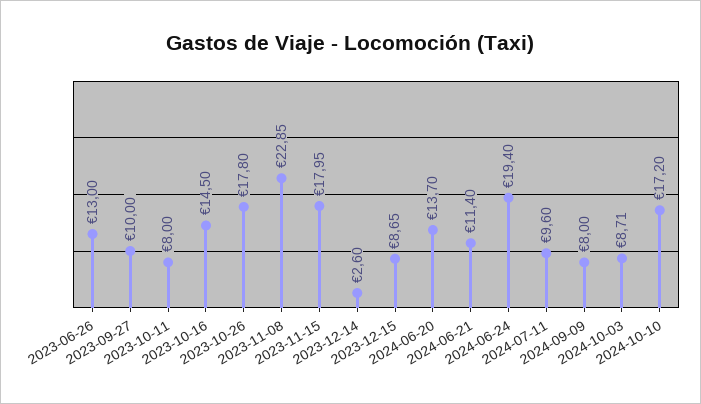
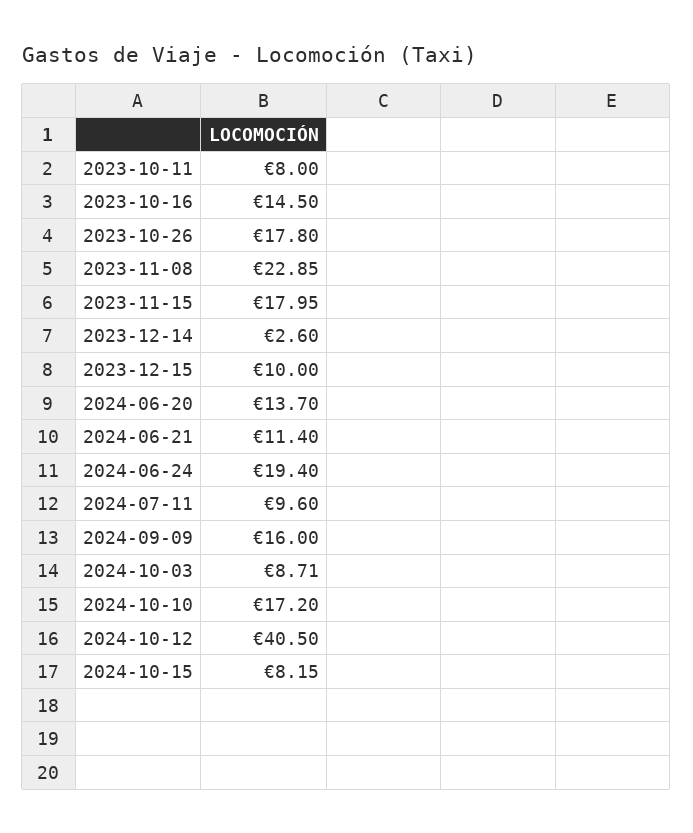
2023-06-26: 13 -> none
2023-09-27: 10 -> none
2023-12-15: 8.65 -> 10
2024-09-09: 8 -> 16
2024-10-12: none -> 40.5
2024-10-15: none -> 8.15

